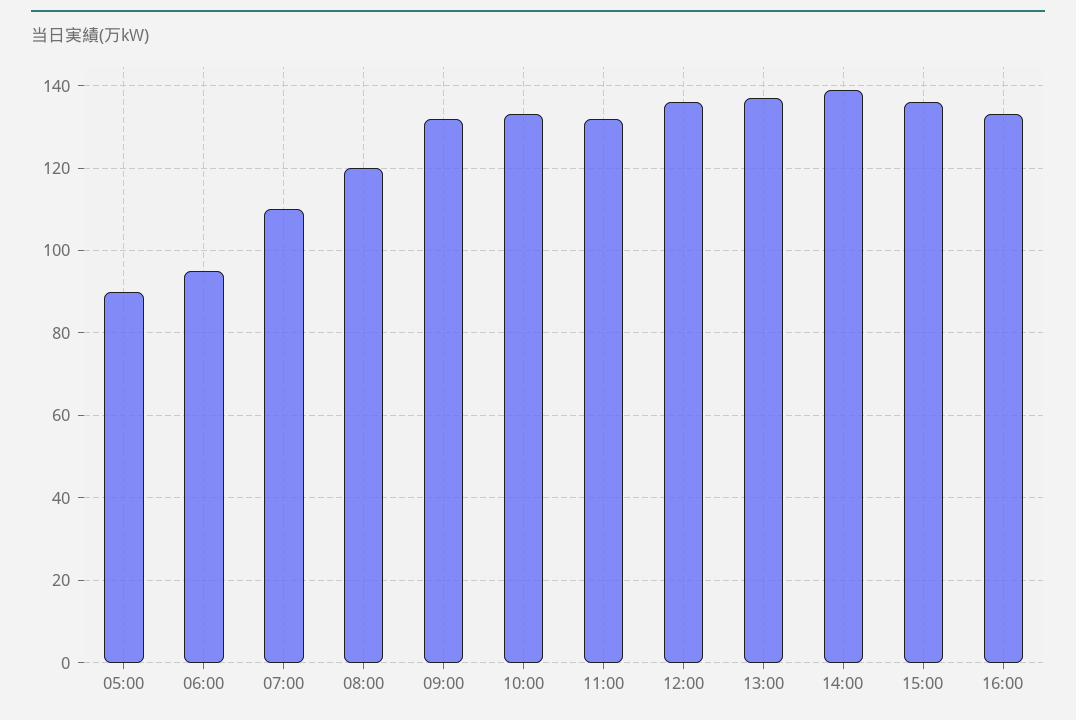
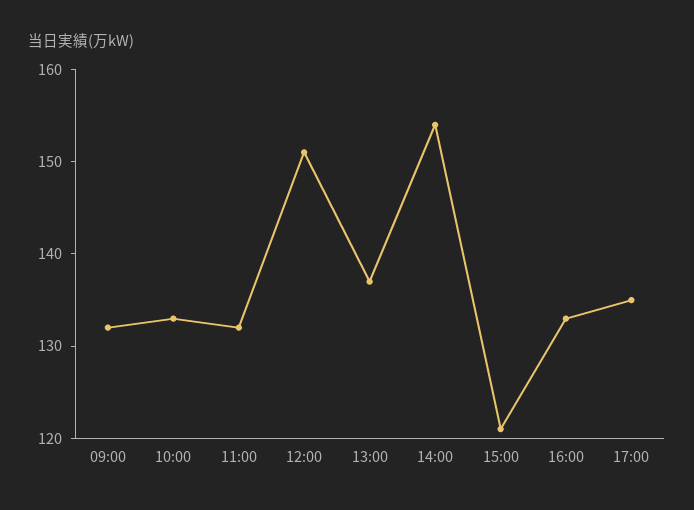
05:00: 90 -> none
06:00: 95 -> none
07:00: 110 -> none
08:00: 120 -> none
12:00: 135 -> 151
14:00: 140 -> 154
15:00: 135 -> 121
17:00: none -> 135

